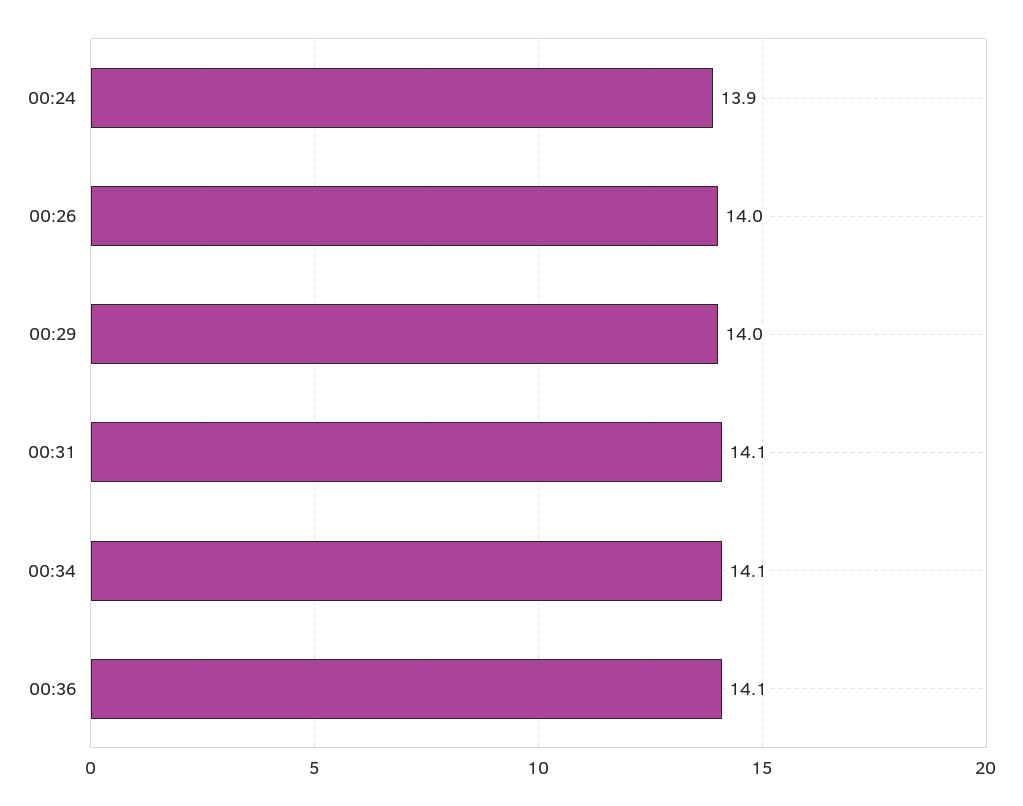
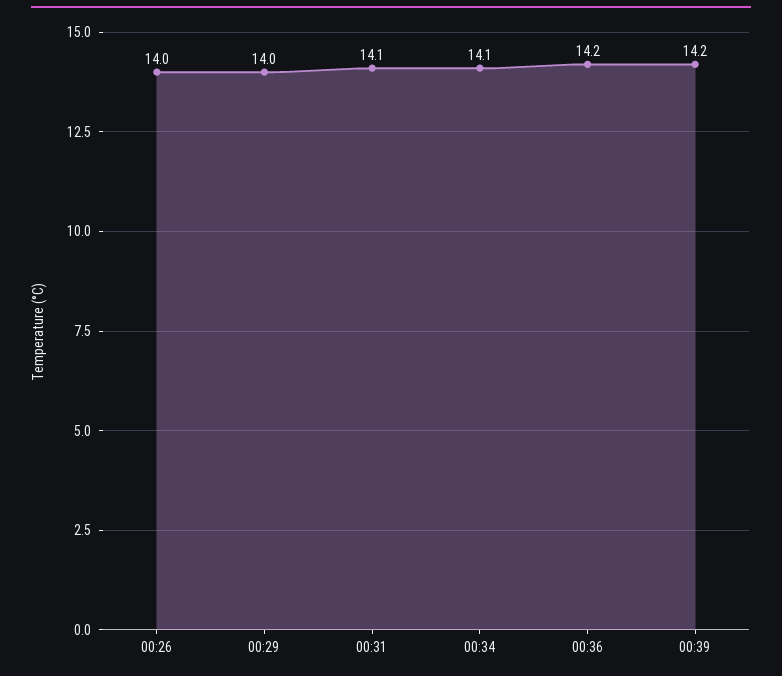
00:24: 13.9 -> none
00:36: 14.1 -> 14.2
00:39: none -> 14.2

